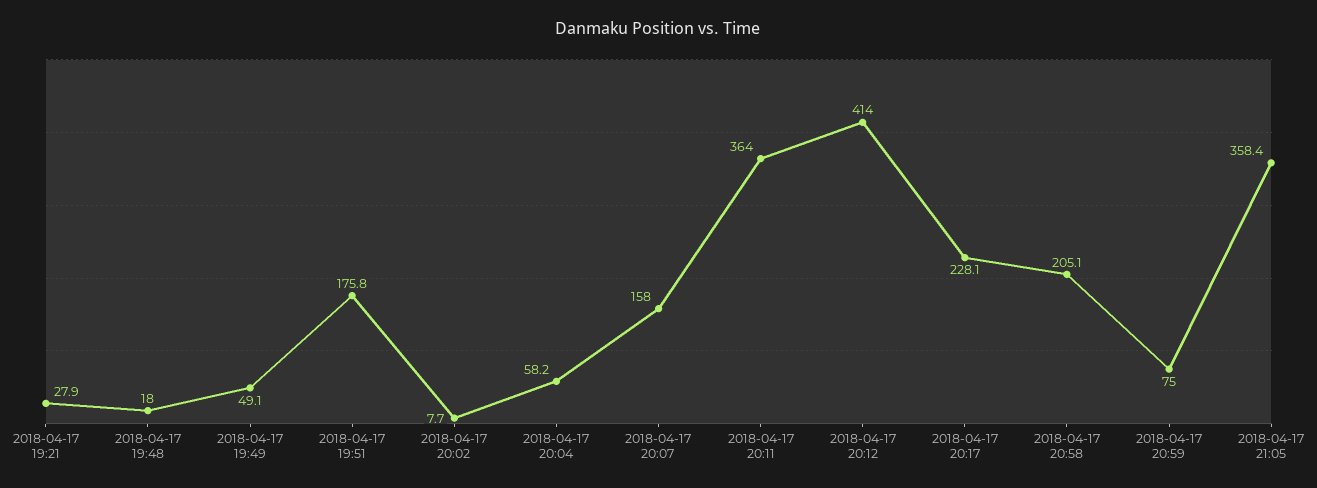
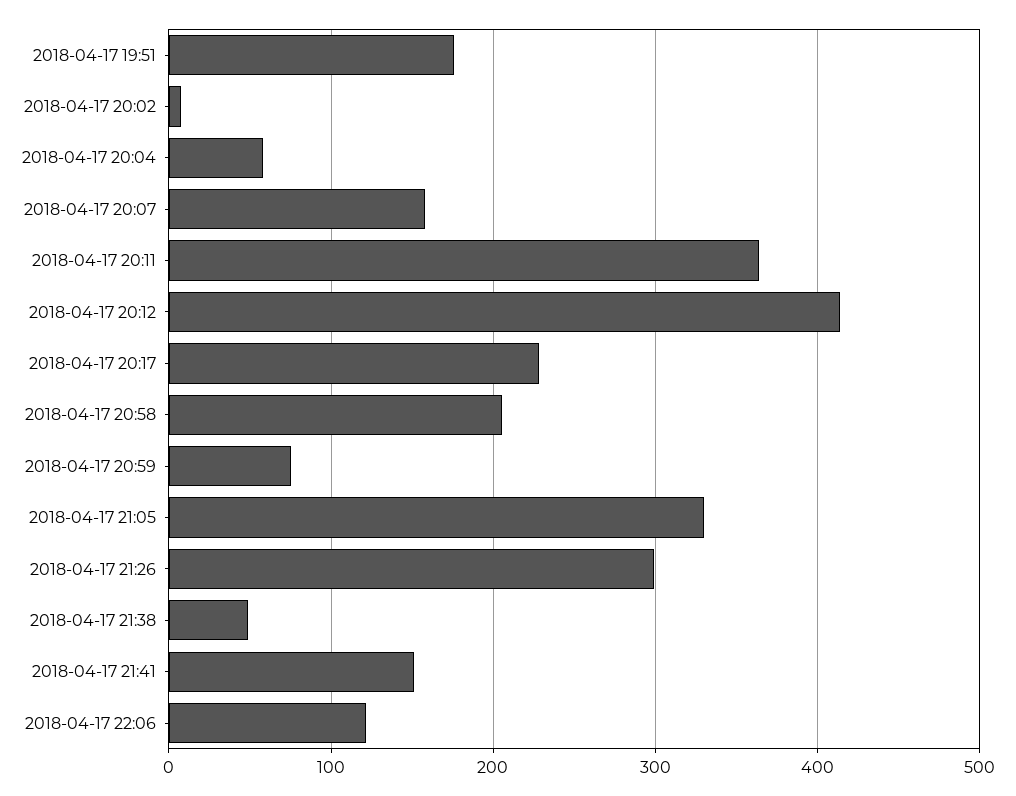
2018-04-17 19:21: 27.9 -> none
2018-04-17 19:48: 18 -> none
2018-04-17 19:49: 49.1 -> none
2018-04-17 21:05: 358.4 -> 330
2018-04-17 21:26: none -> 300
2018-04-17 21:38: none -> 50
2018-04-17 21:41: none -> 150
2018-04-17 22:06: none -> 120

